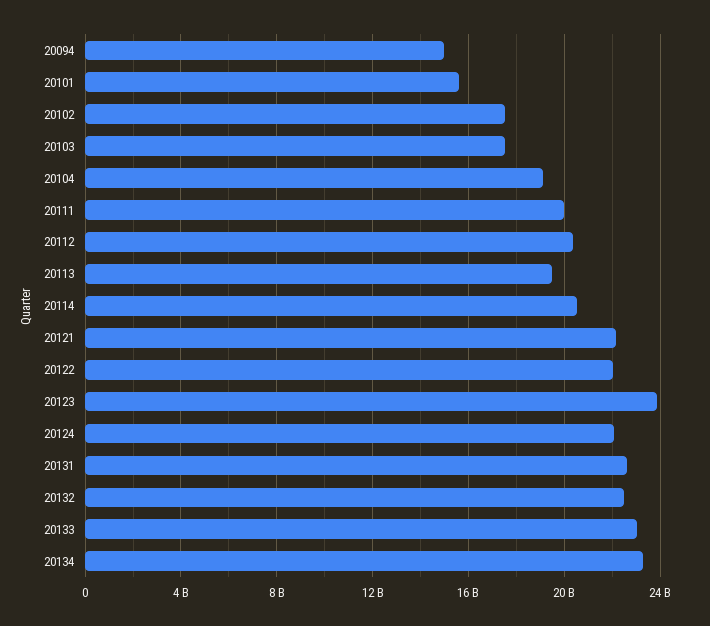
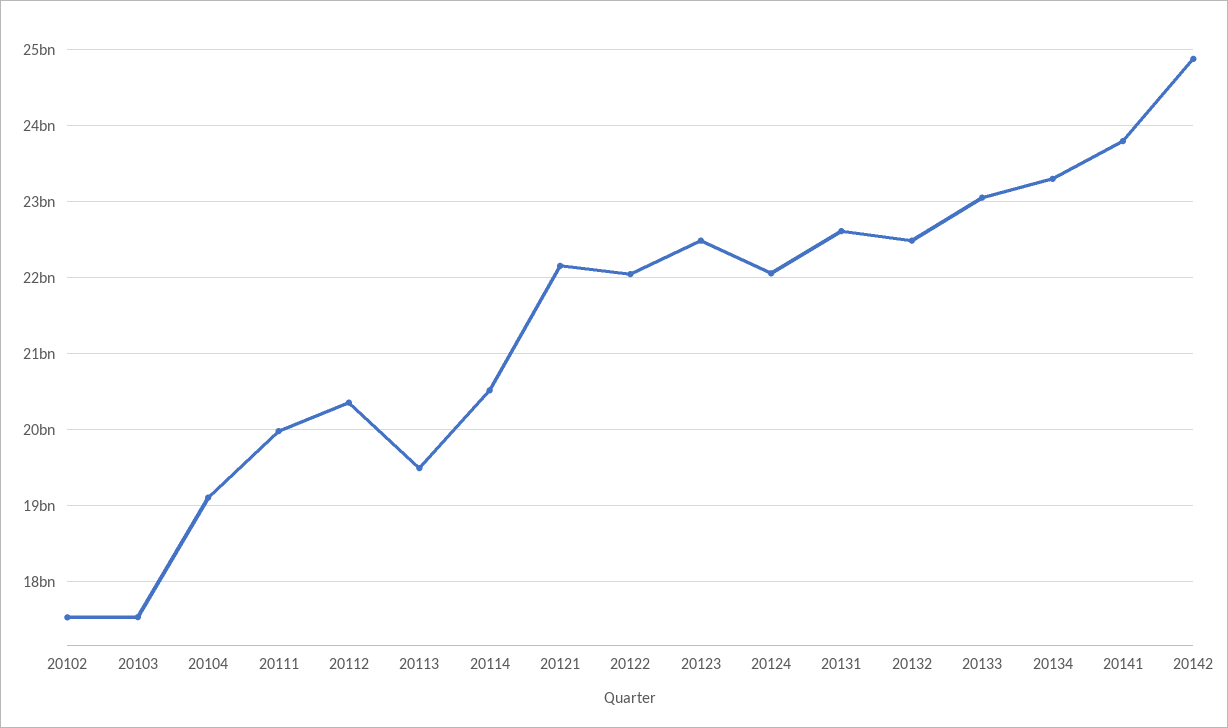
20094: 15000000000 -> none
20101: 15500000000 -> none
20123: 24000000000 -> 22500000000
20141: none -> 23800000000
20142: none -> 24900000000

